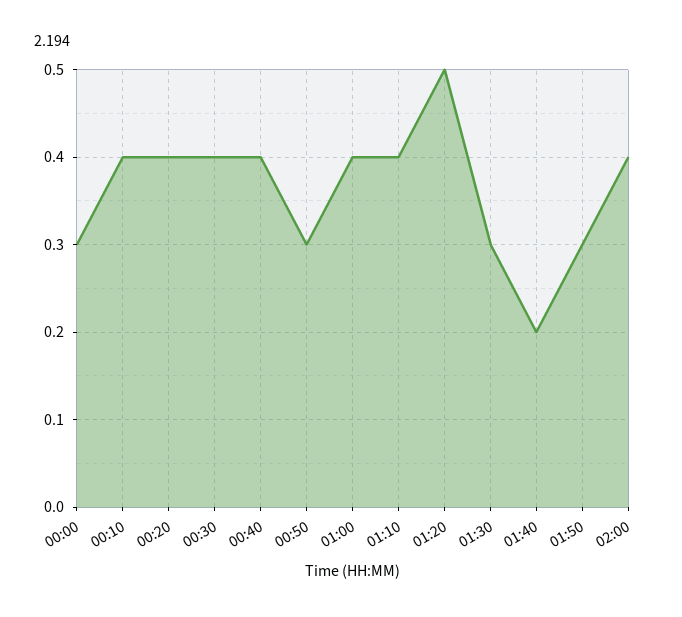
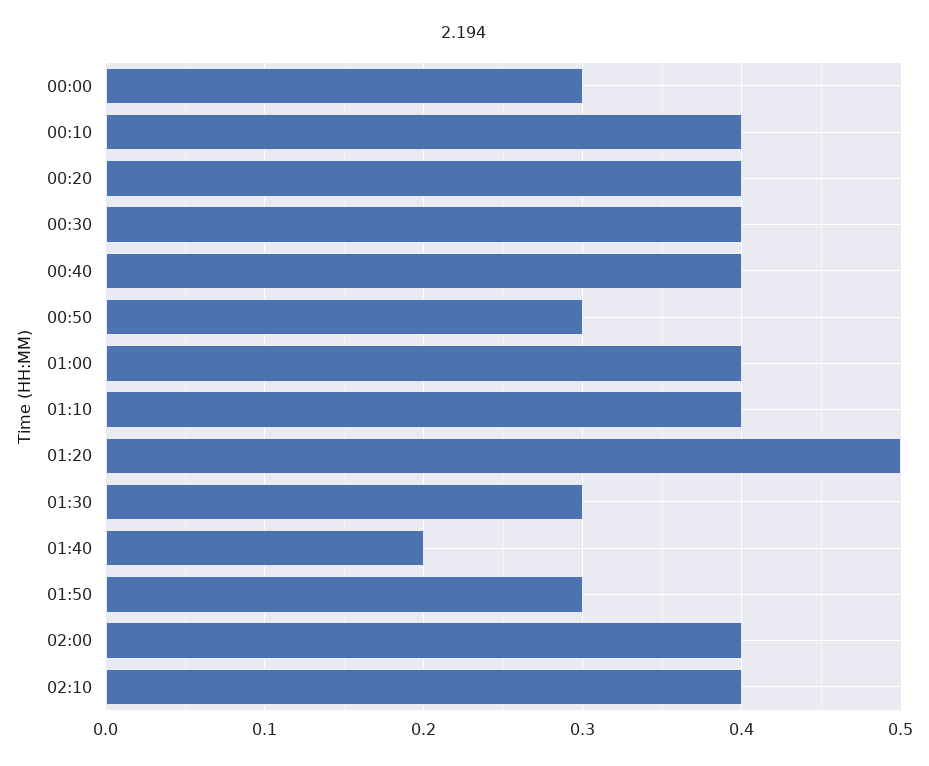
02:10: none -> 0.4

